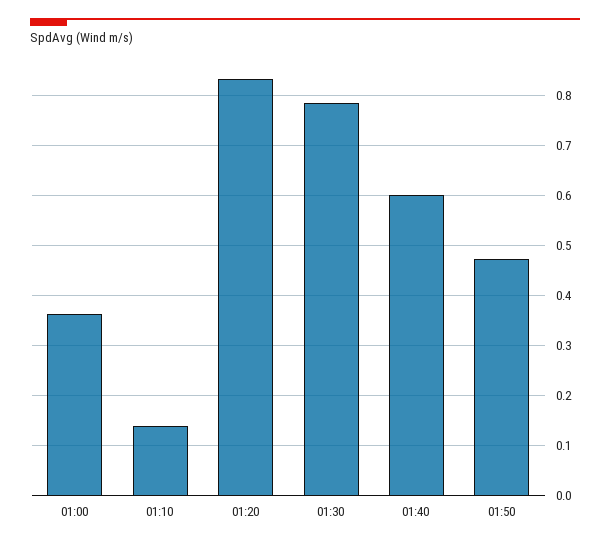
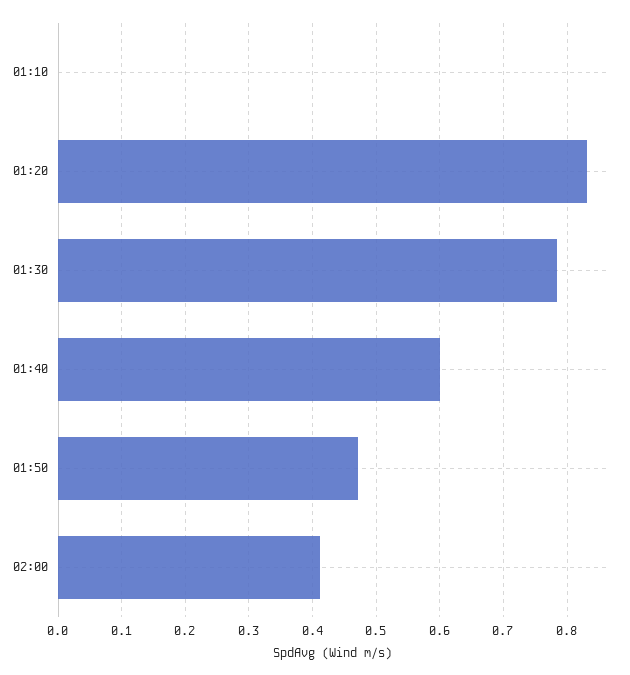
01:00: 0.36 -> none
01:10: 0.14 -> 0
02:00: none -> 0.41

